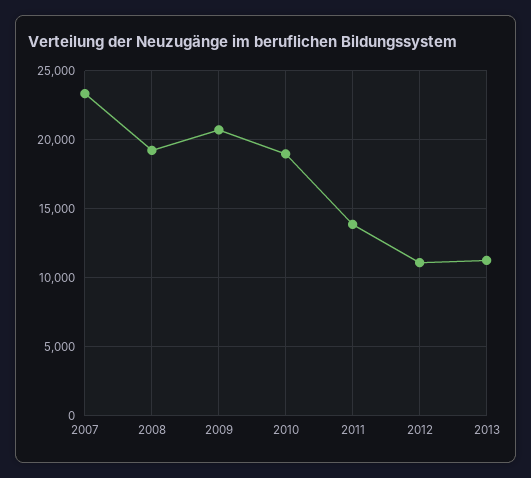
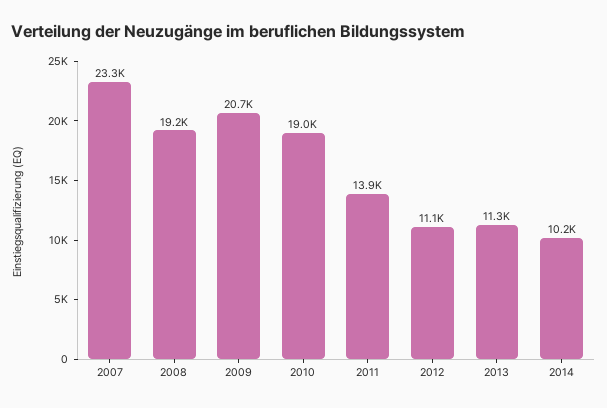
2014: none -> 10200

